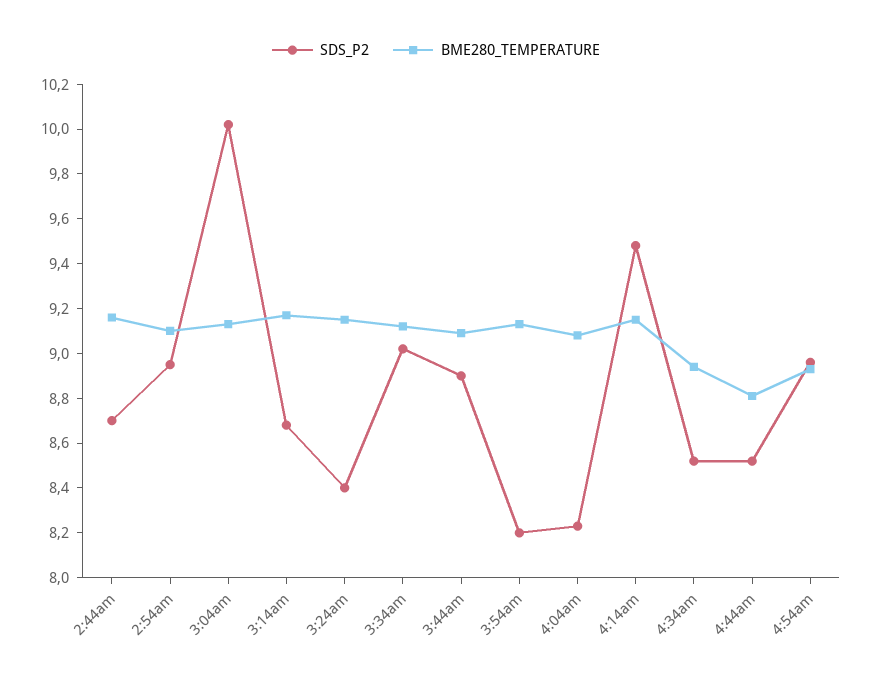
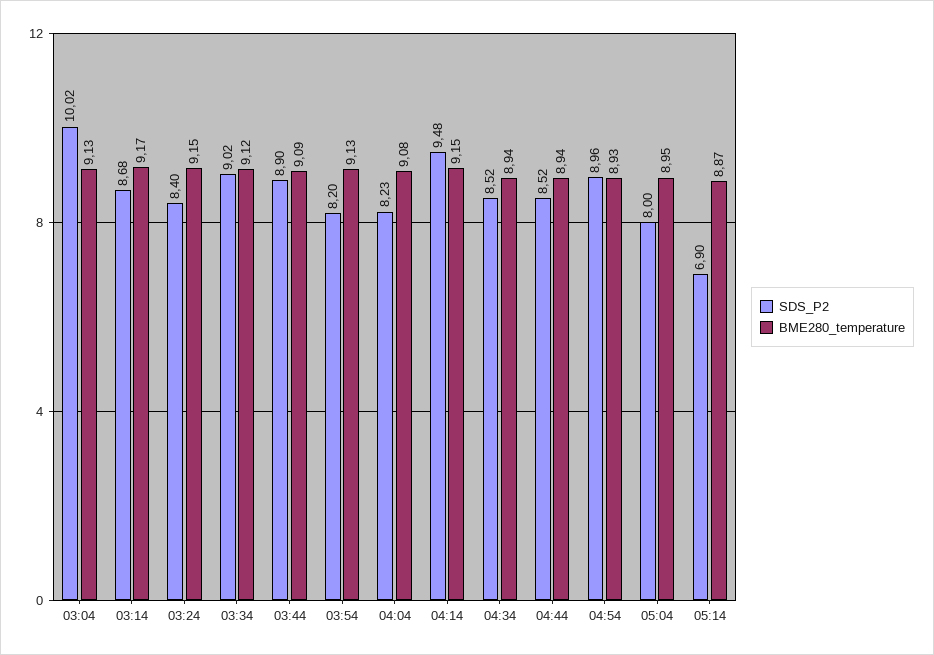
SDS_P2, 2:44am: 8.7 -> none
BME280_TEMPERATURE, 2:44am: 9.15 -> none
SDS_P2, 2:54am: 8.95 -> none
BME280_TEMPERATURE, 2:54am: 9.1 -> none
BME280_TEMPERATURE, 4:44am: 8.8 -> 8.94
SDS_P2, 05:04: none -> 8
BME280_TEMPERATURE, 05:04: none -> 8.95
SDS_P2, 05:14: none -> 6.9
BME280_TEMPERATURE, 05:14: none -> 8.87

